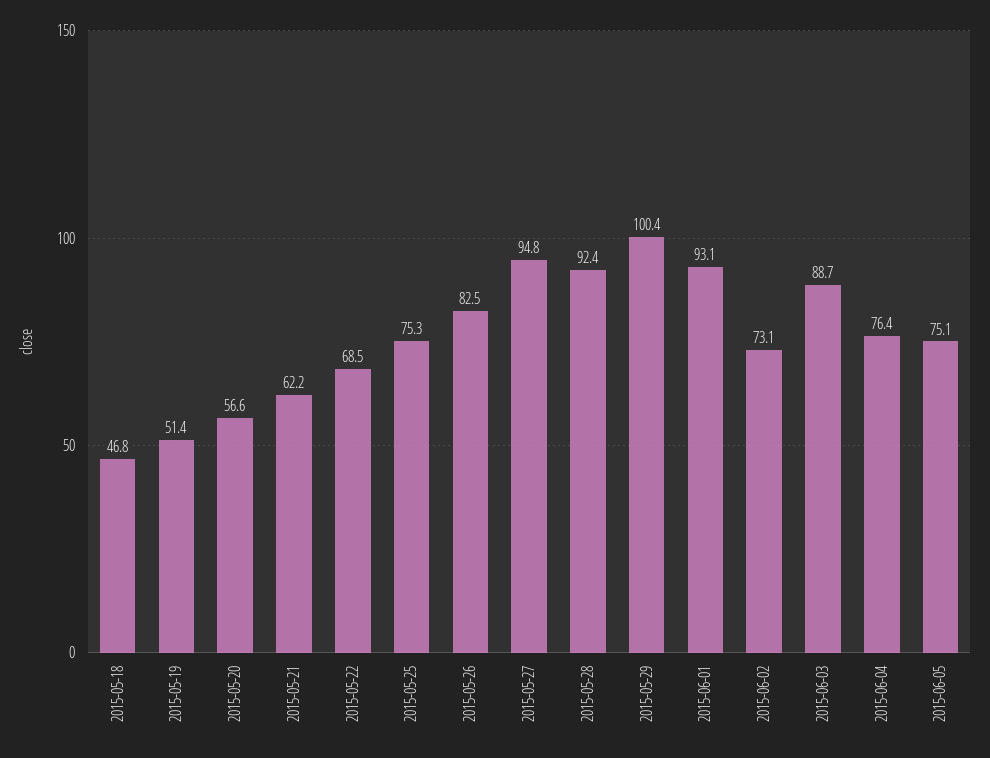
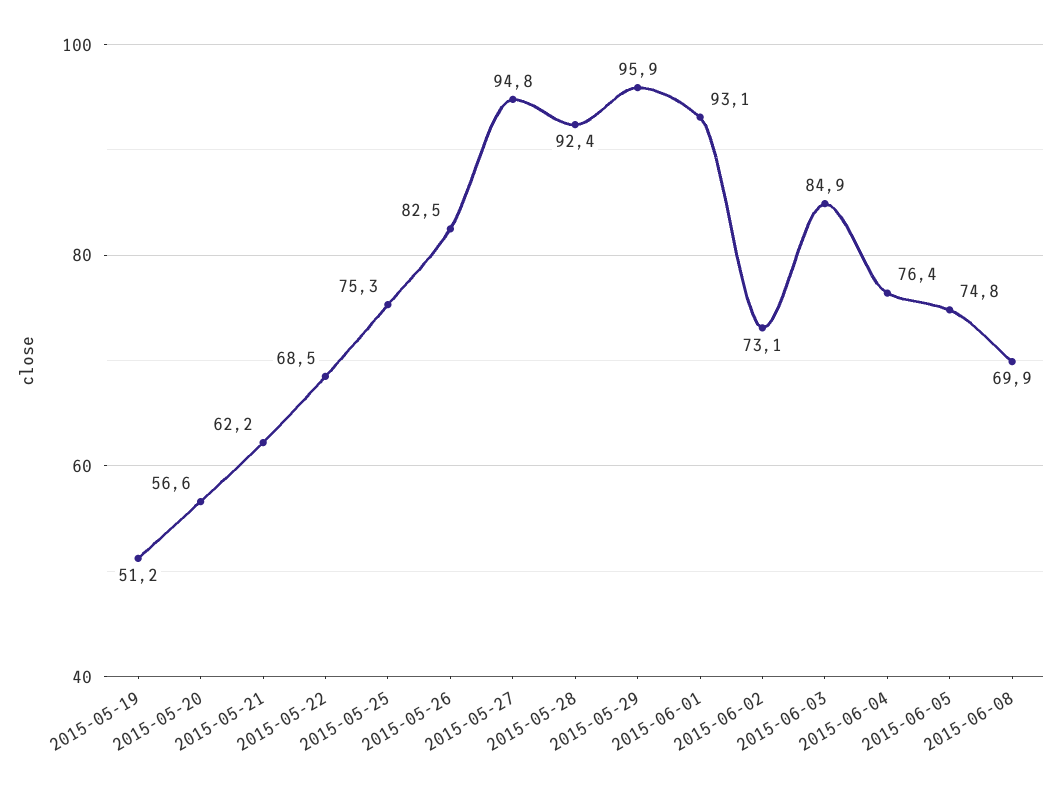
2015-05-18: 46.8 -> none
2015-05-19: 51.4 -> 51.2
2015-05-29: 100.4 -> 95.9
2015-06-03: 88.7 -> 84.9
2015-06-05: 75.1 -> 74.8
2015-06-08: none -> 69.9

